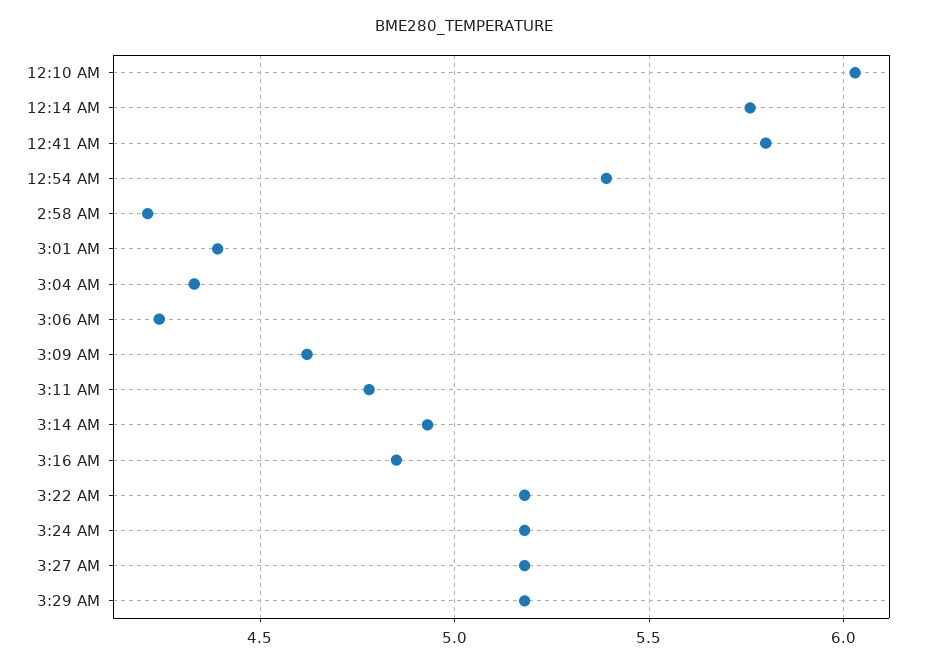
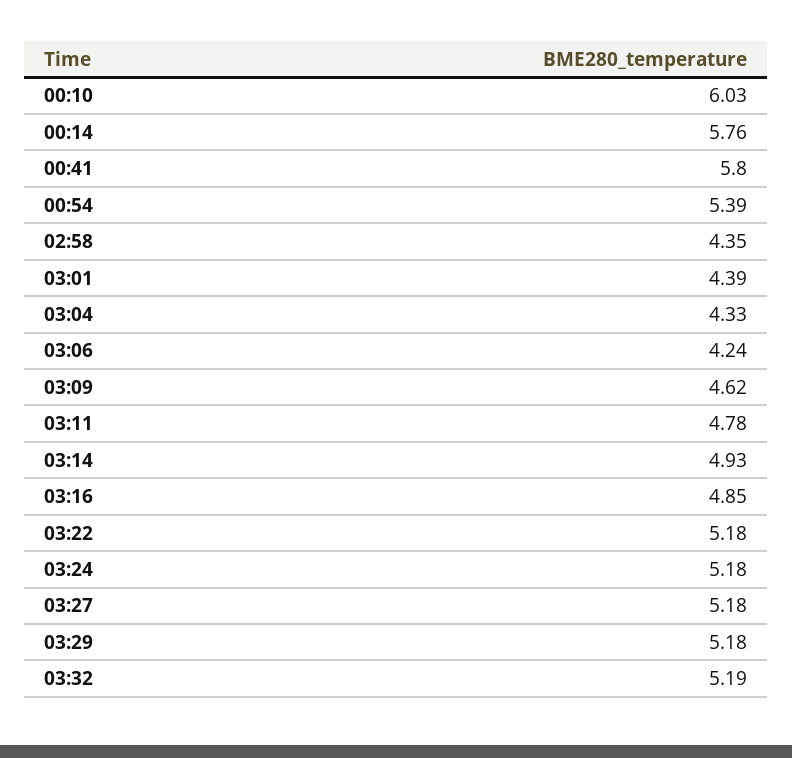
2:58 AM: 4.2 -> 4.35
03:32: none -> 5.19

